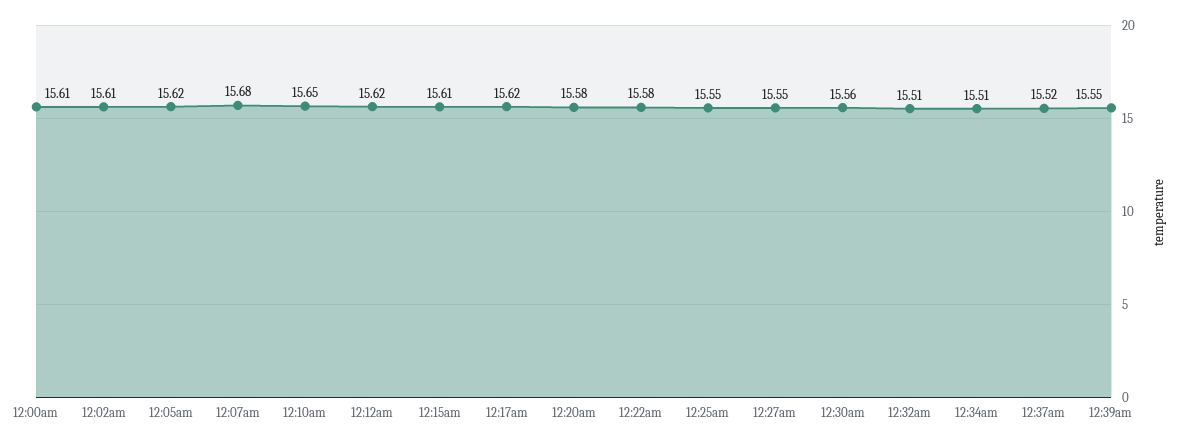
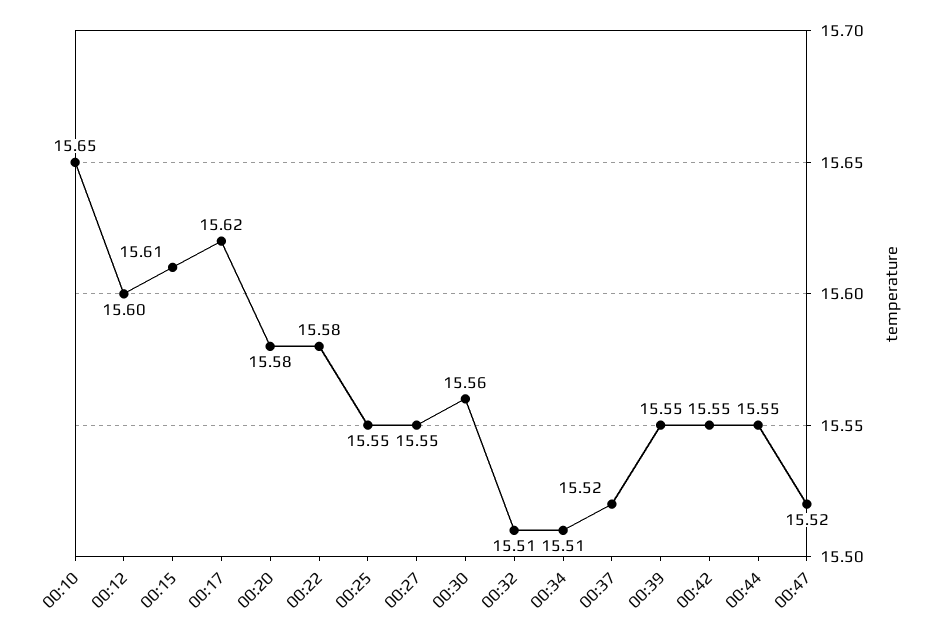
12:00am: 15.61 -> none
12:02am: 15.61 -> none
12:05am: 15.62 -> none
12:07am: 15.68 -> none
12:12am: 15.62 -> 15.6
00:42: none -> 15.55
00:44: none -> 15.55
00:47: none -> 15.52

